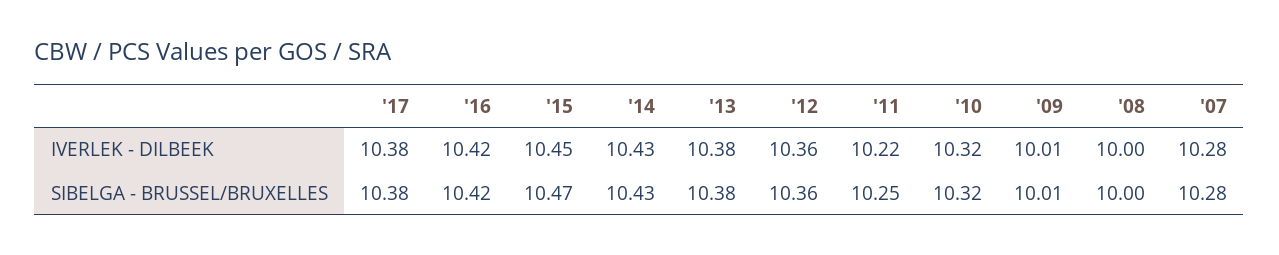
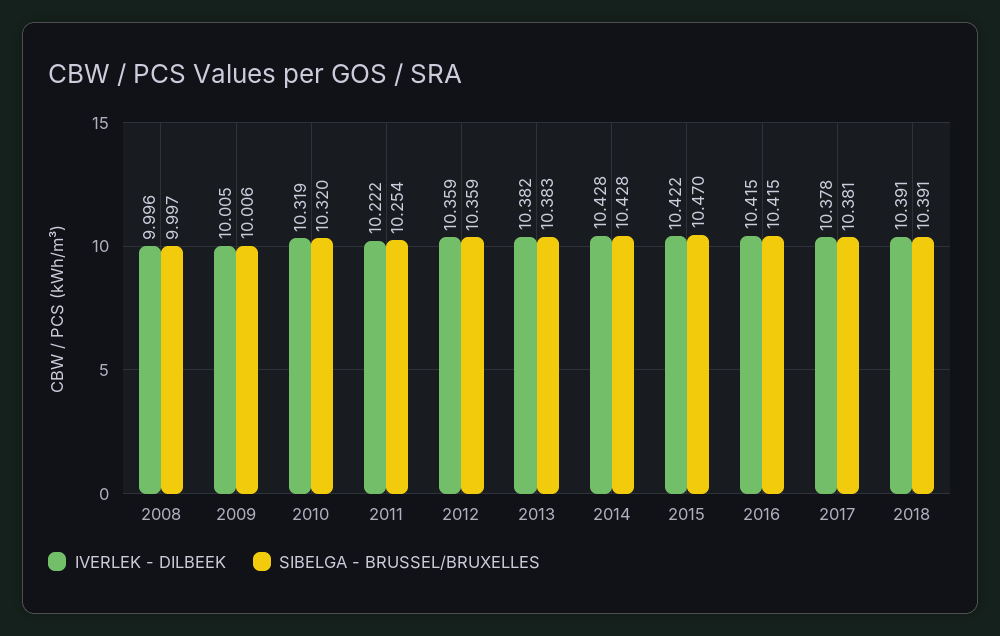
IVERLEK - DILBEEK, '15: 10.45 -> 10.422
IVERLEK - DILBEEK, '07: 10.28 -> none
SIBELGA - BRUSSEL/BRUXELLES, '07: 10.28 -> none
IVERLEK - DILBEEK, 2018: none -> 10.391
SIBELGA - BRUSSEL/BRUXELLES, 2018: none -> 10.391

